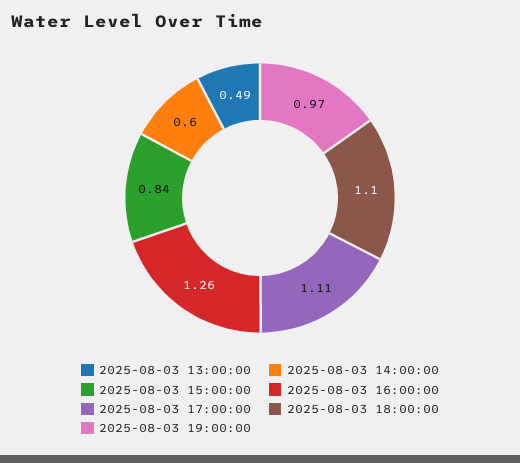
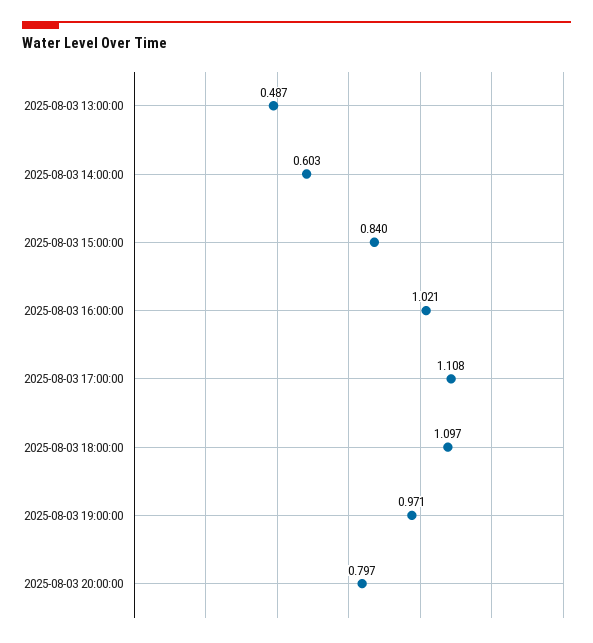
2025-08-03 16:00:00: 1.26 -> 1.021
2025-08-03 20:00:00: none -> 0.797

